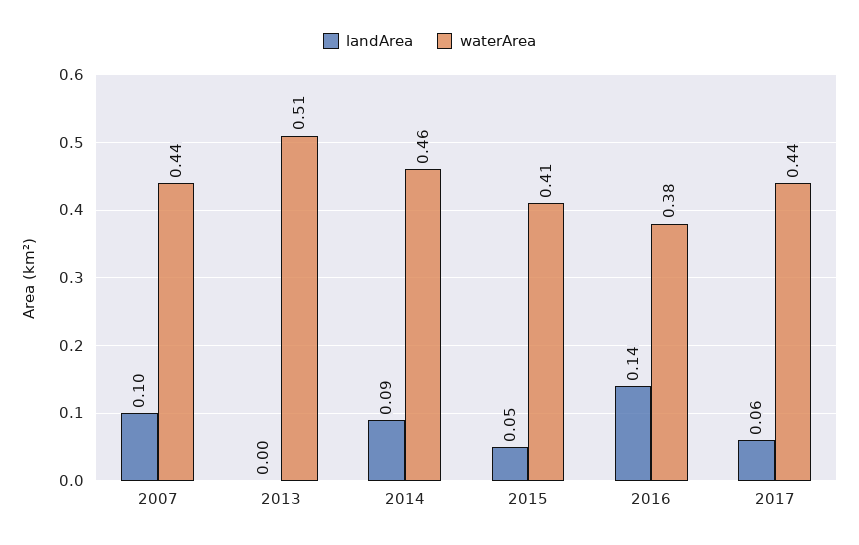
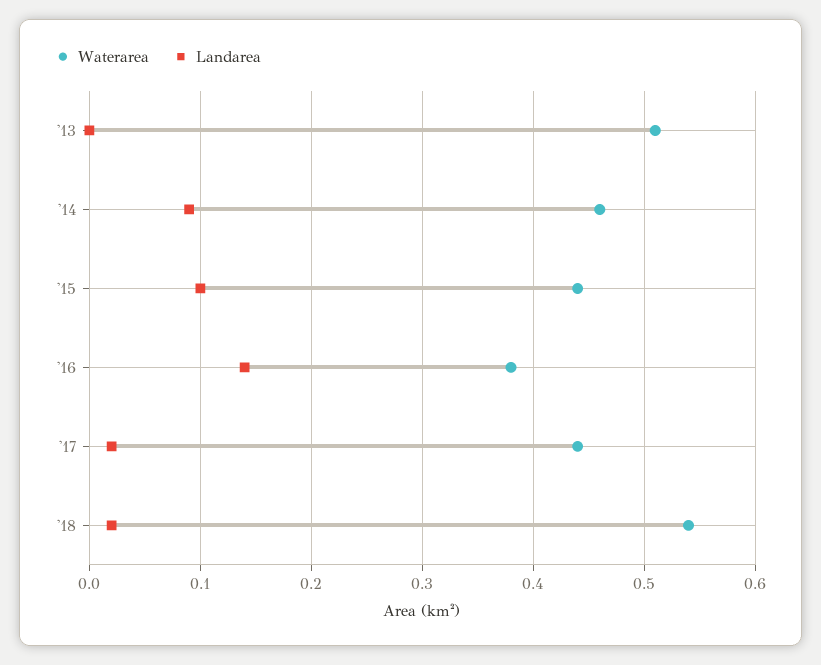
landArea, 2007: 0.1 -> none
waterArea, 2007: 0.44 -> none
landArea, 2015: 0.05 -> 0.1
waterArea, 2015: 0.41 -> 0.44
landArea, 2017: 0.06 -> 0.02
waterArea, '18: none -> 0.54
landArea, '18: none -> 0.02

